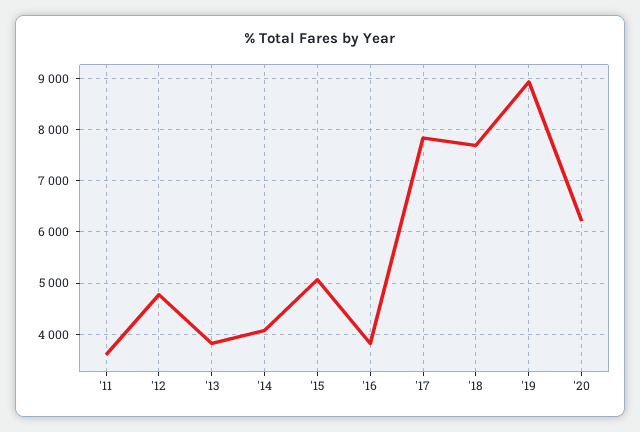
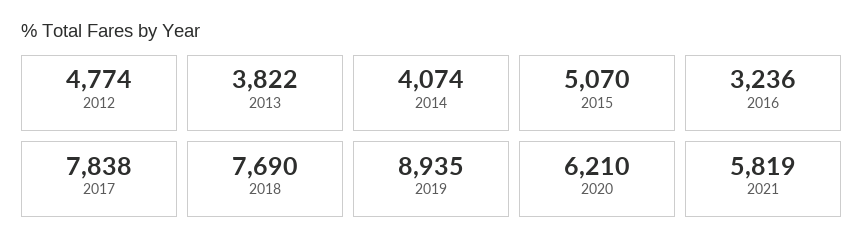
'11: 3600 -> none
'16: 3800 -> 3236
2021: none -> 5819

